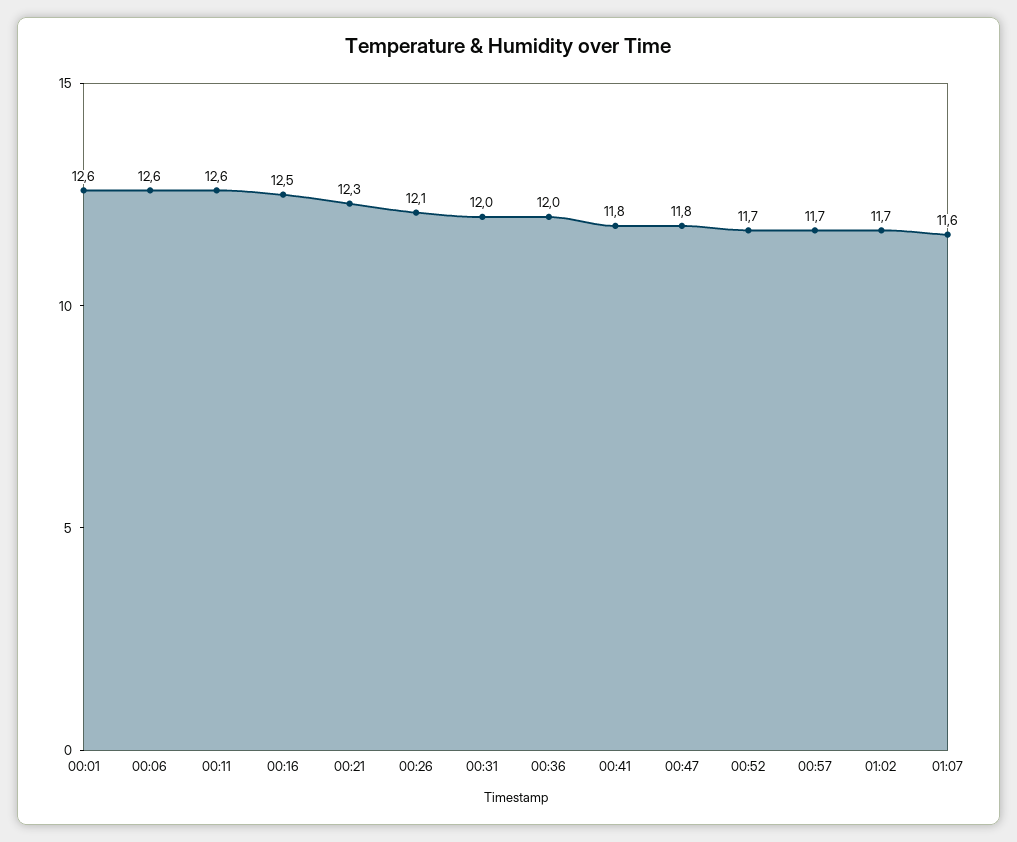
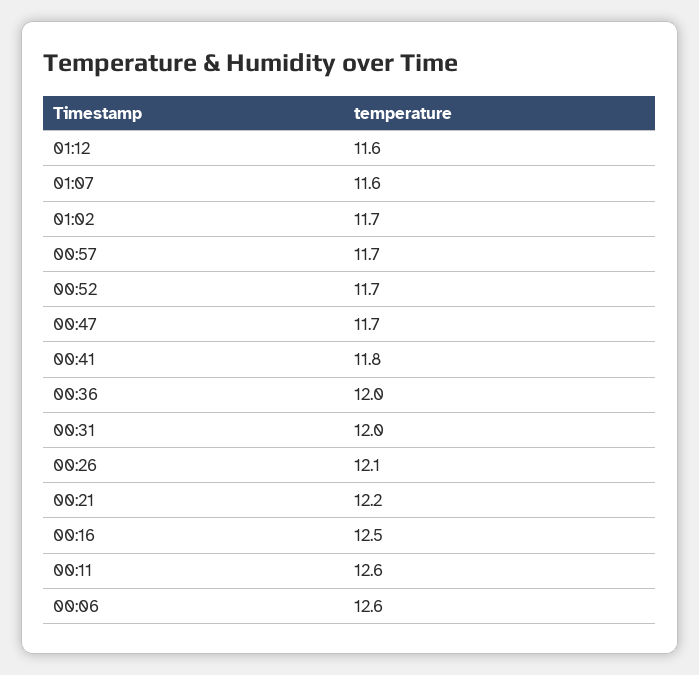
00:01: 12.6 -> none
00:21: 12.3 -> 12.2
00:47: 11.8 -> 11.7
01:12: none -> 11.6

